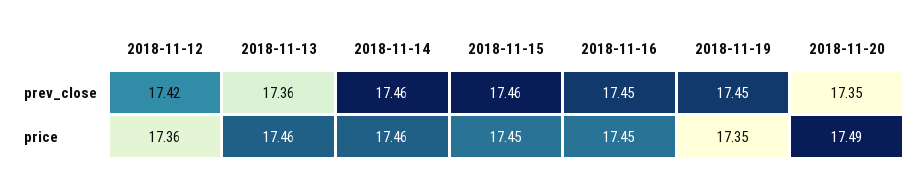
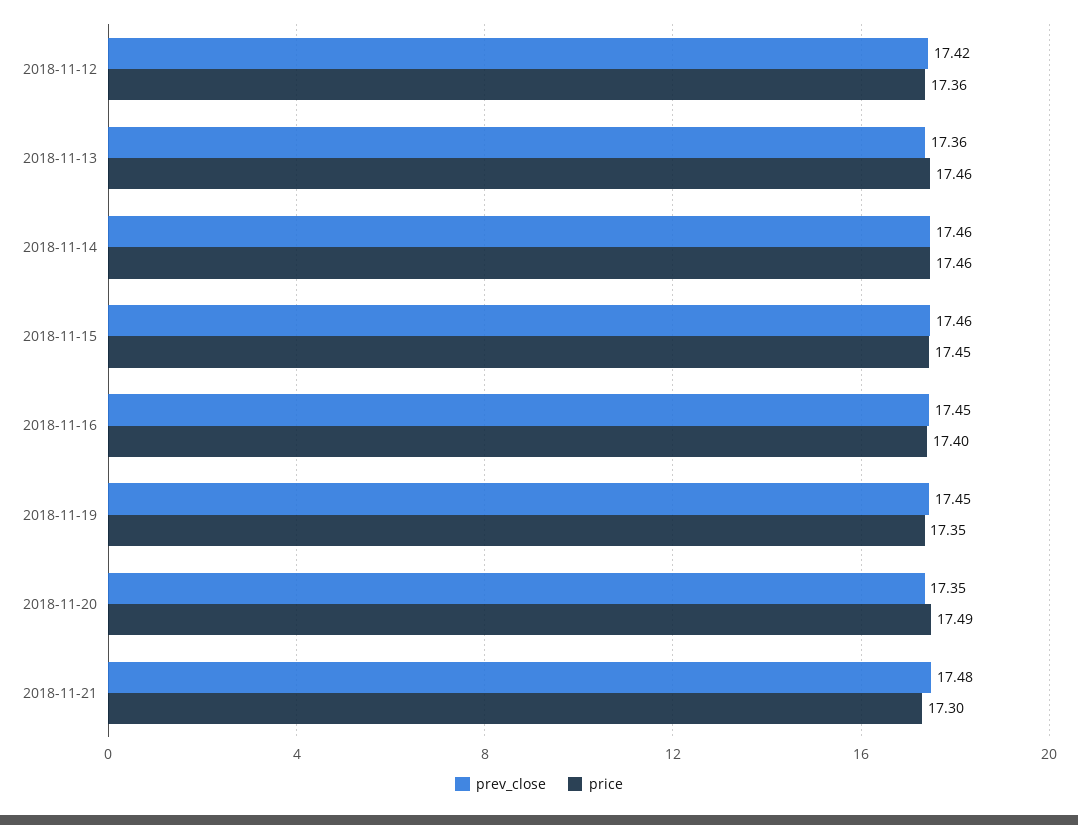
price, 2018-11-16: 17.45 -> 17.4
prev_close, 2018-11-21: none -> 17.48
price, 2018-11-21: none -> 17.3

